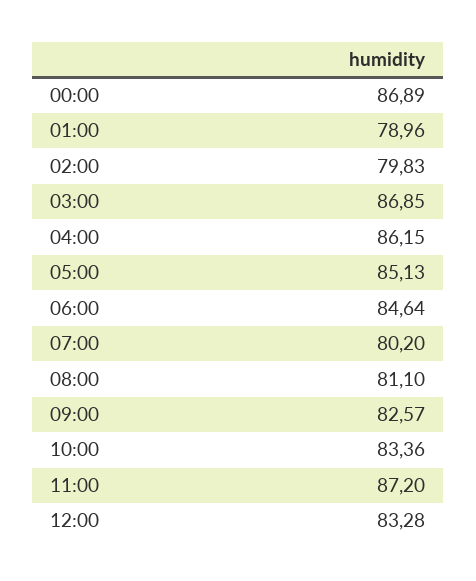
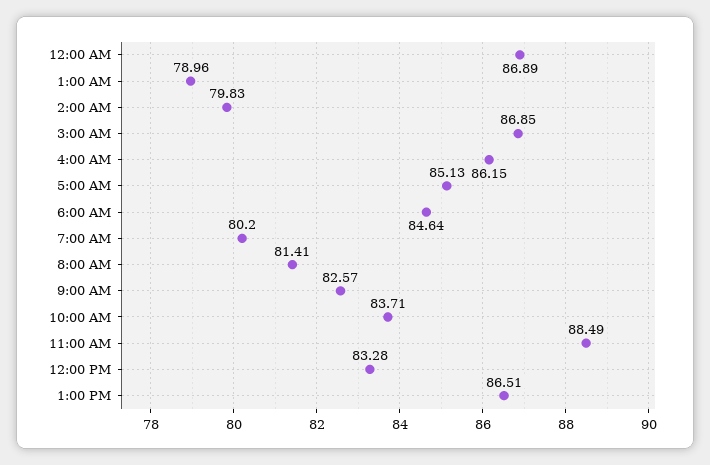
08:00: 81.1 -> 81.41
10:00: 83.36 -> 83.71
11:00: 87.2 -> 88.49
1:00 PM: none -> 86.51

